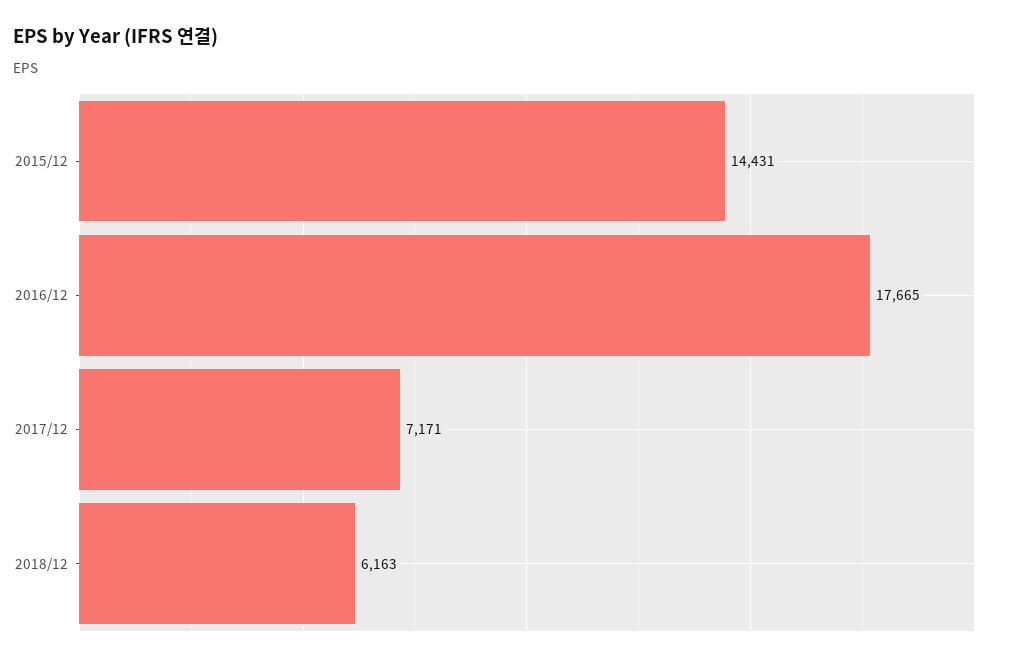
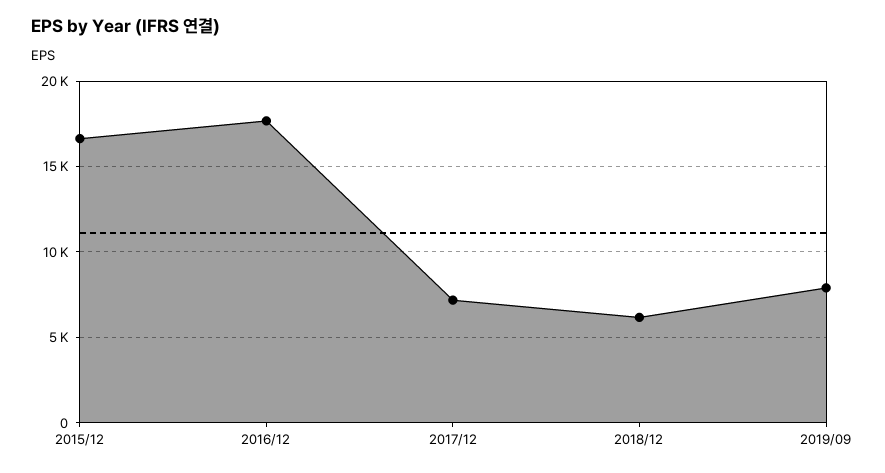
2015/12: 14431 -> 16500
2019/09: none -> 8000

